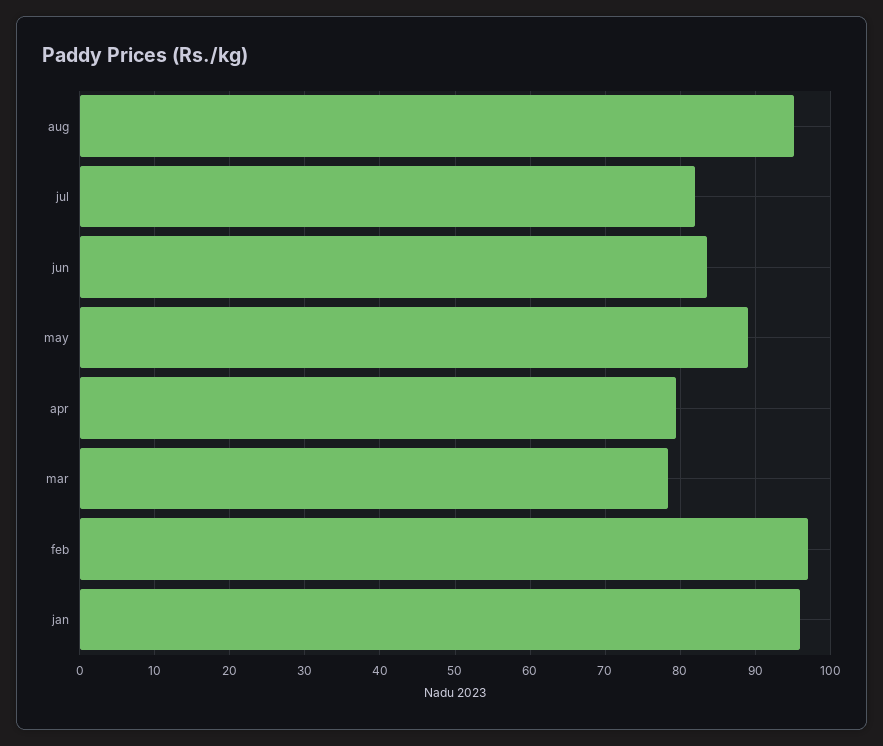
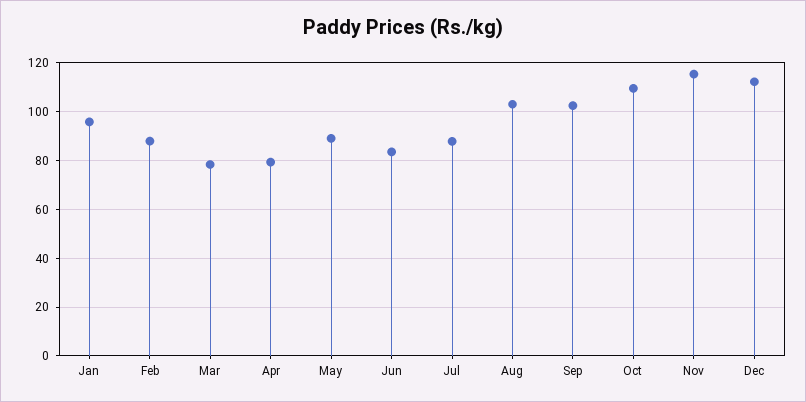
aug: 95 -> 102.5
jul: 82 -> 87.5
feb: 97 -> 87.5
Sep: none -> 102.5
Oct: none -> 110
Nov: none -> 115
Dec: none -> 112.5

